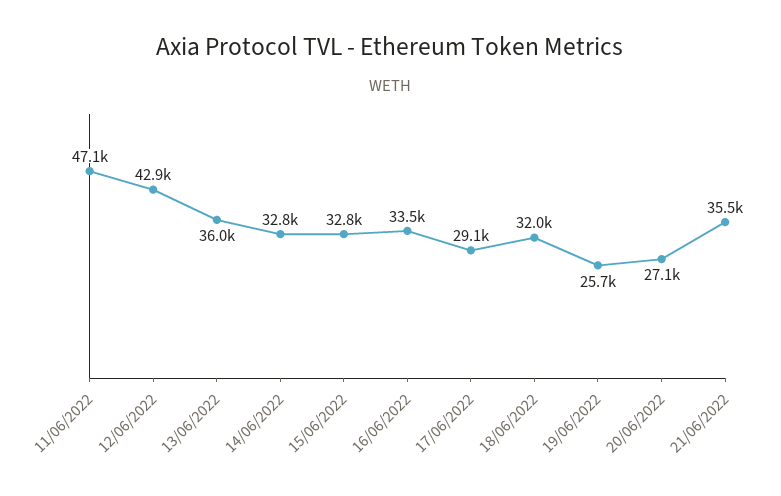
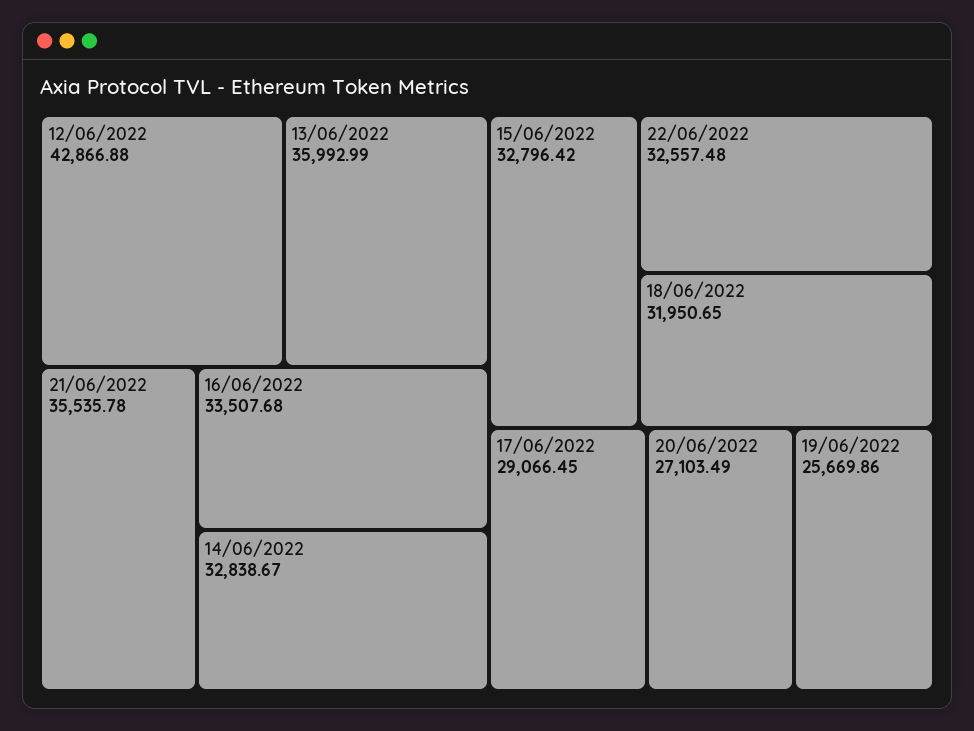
11/06/2022: 47100 -> none
22/06/2022: none -> 32557.48

